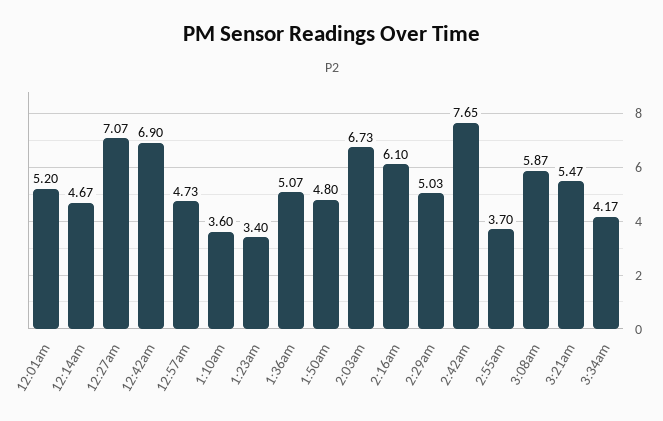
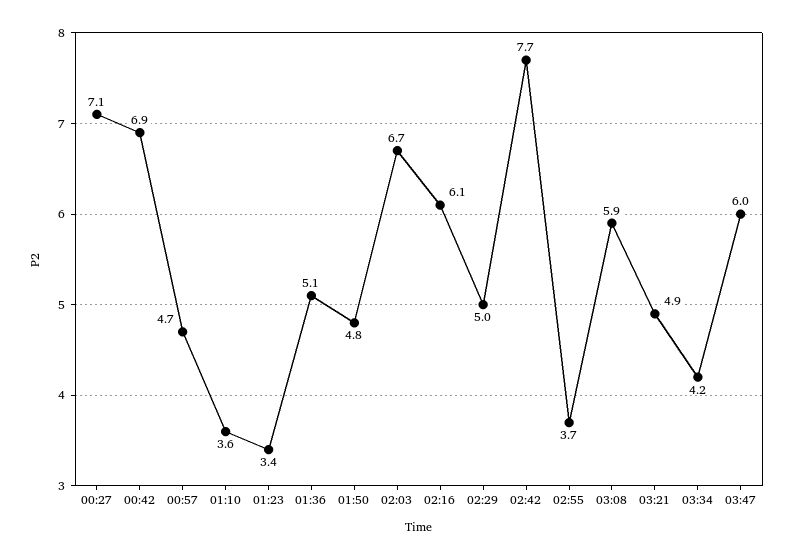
12:01am: 5.2 -> none
12:14am: 4.67 -> none
3:21am: 5.47 -> 4.9
03:47: none -> 6

